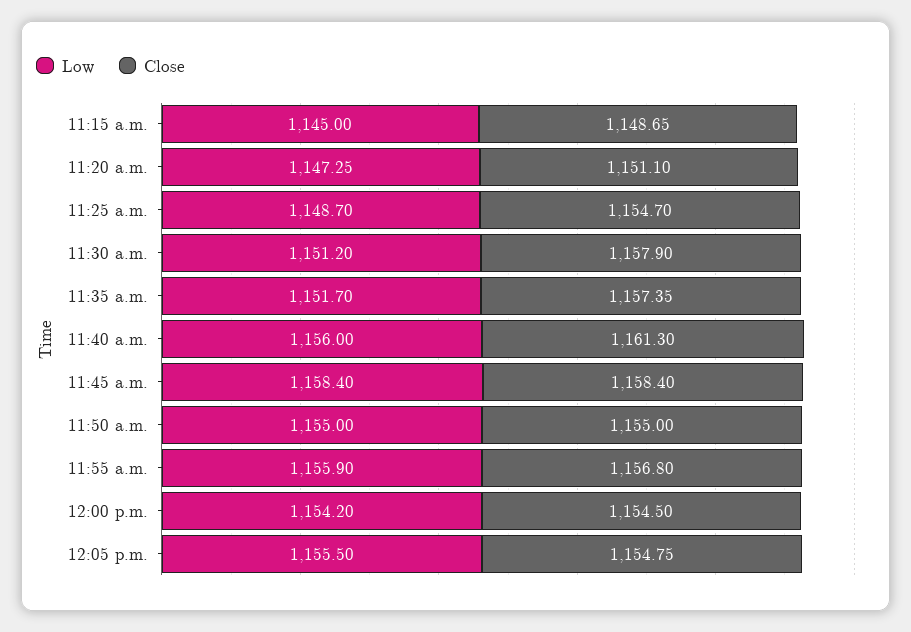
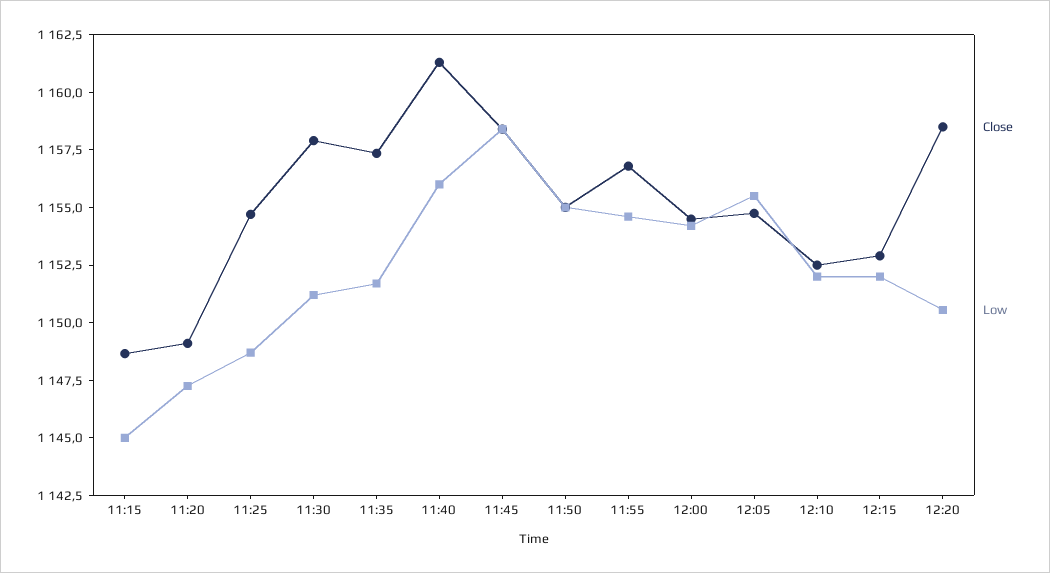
Close, 11:20 a.m.: 1151.1 -> 1149
Low, 11:55 a.m.: 1155.9 -> 1154.5
Close, 12:10: none -> 1152.5
Low, 12:10: none -> 1152
Close, 12:15: none -> 1153
Low, 12:15: none -> 1152
Close, 12:20: none -> 1158.5
Low, 12:20: none -> 1150.5

